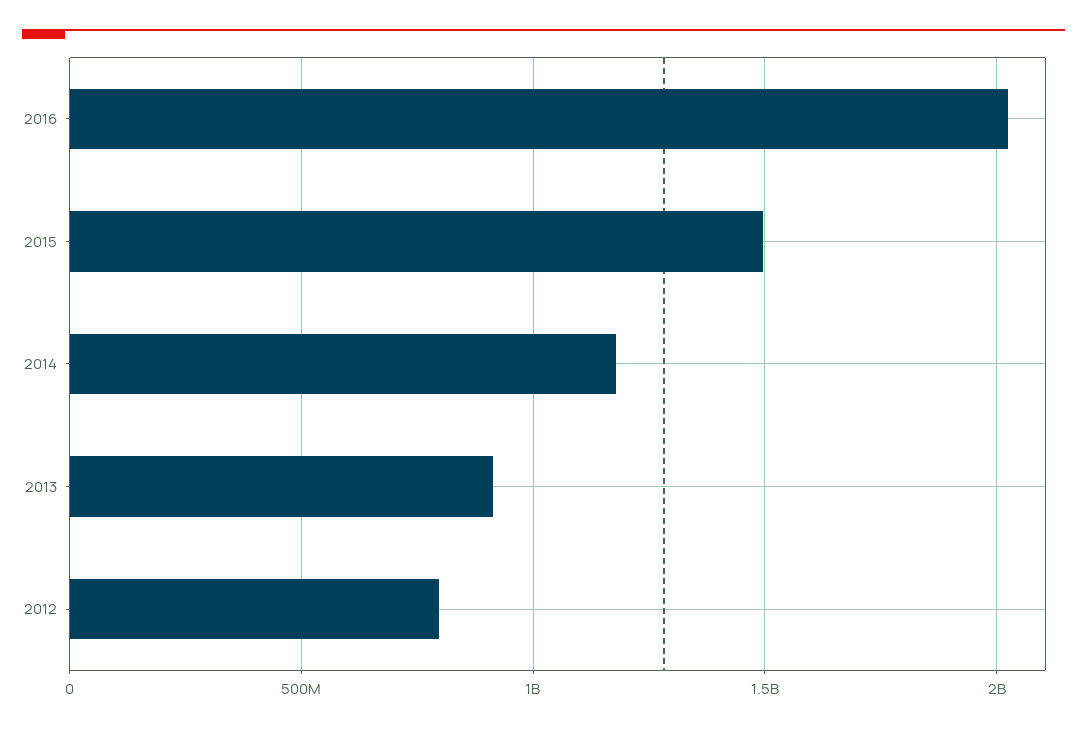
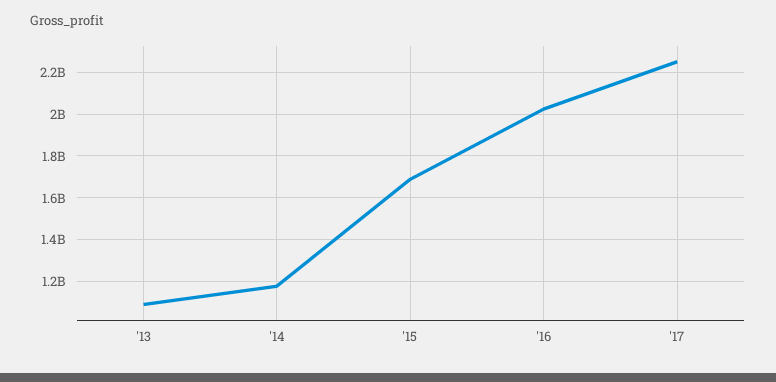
2015: 1500000000 -> 1700000000
2013: 900000000 -> 1100000000
2012: 800000000 -> none
'17: none -> 2250000000

